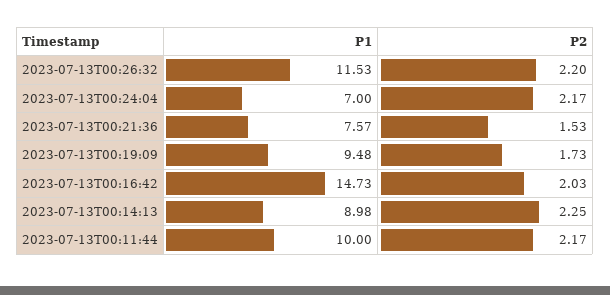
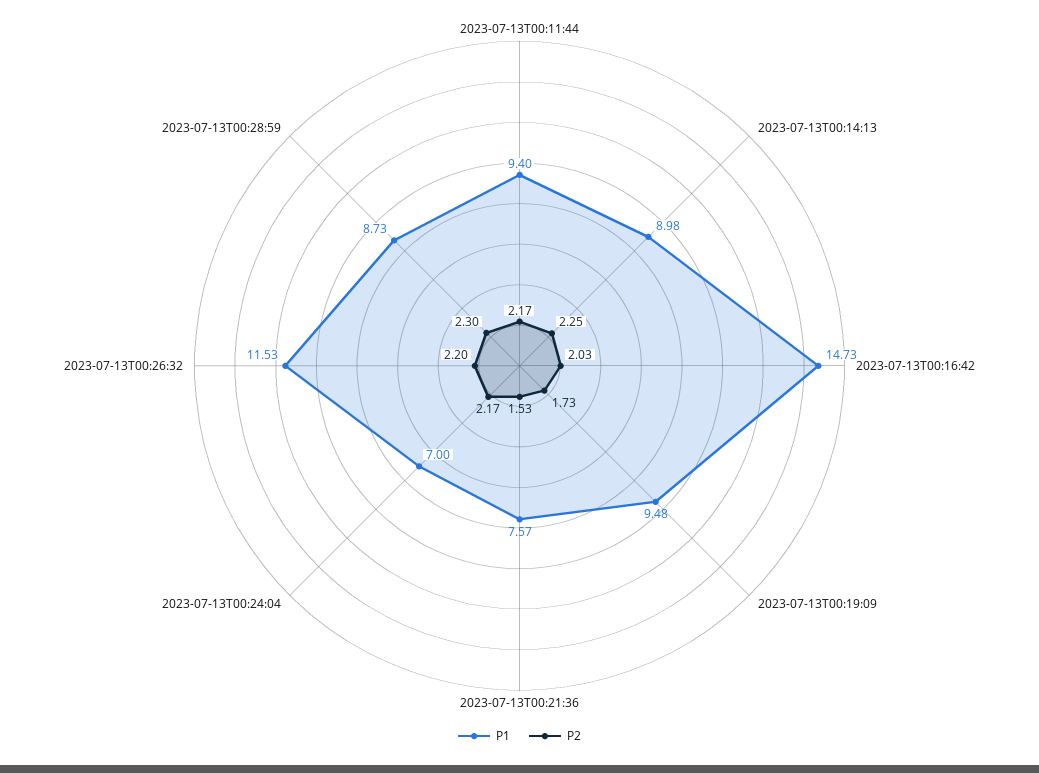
P1, 2023-07-13T00:11:44: 10 -> 9.4
P1, 2023-07-13T00:28:59: none -> 8.73
P2, 2023-07-13T00:28:59: none -> 2.3

